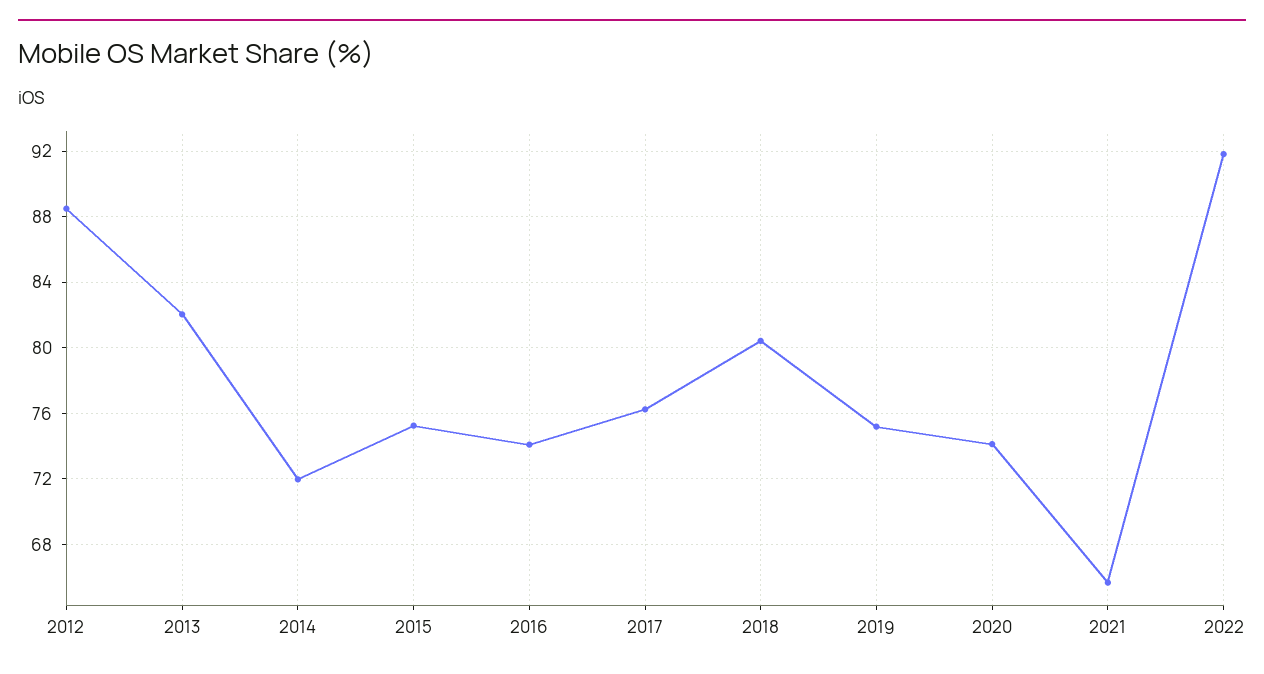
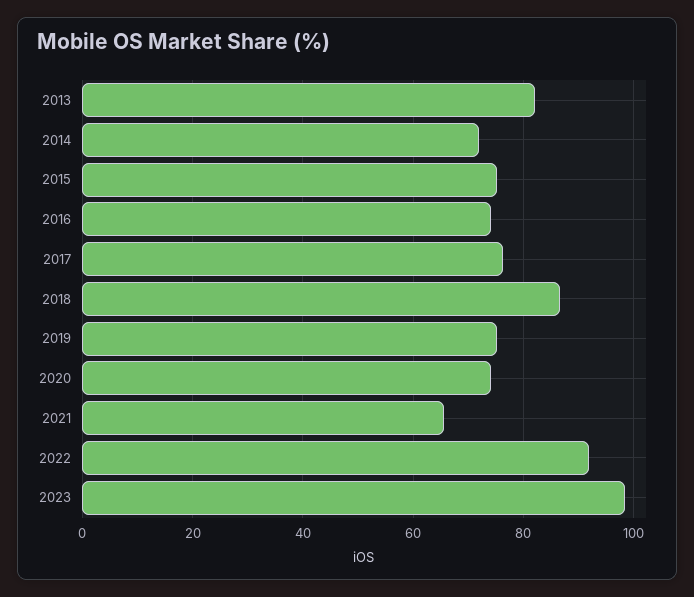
2012: 88.5 -> none
2018: 80.5 -> 86
2023: none -> 98

